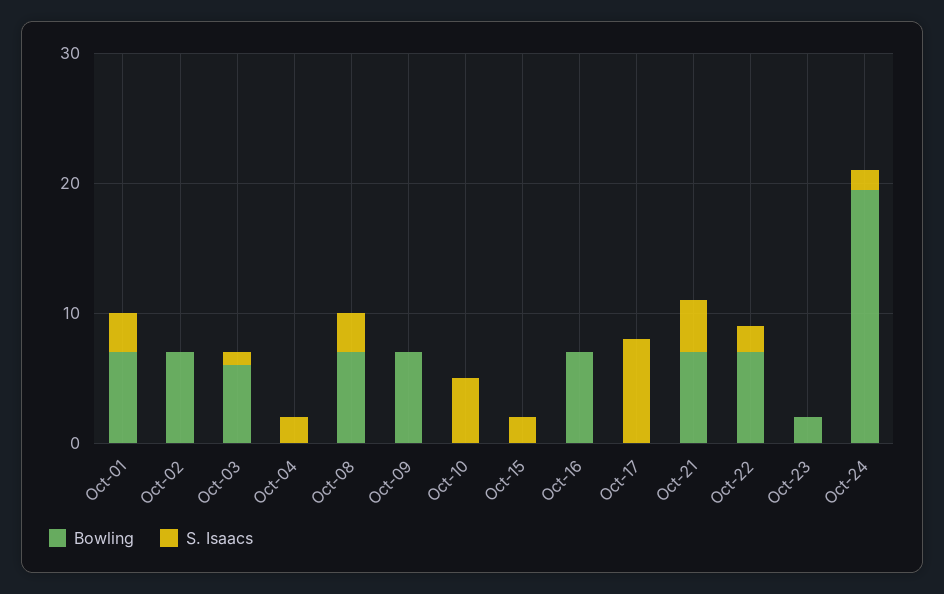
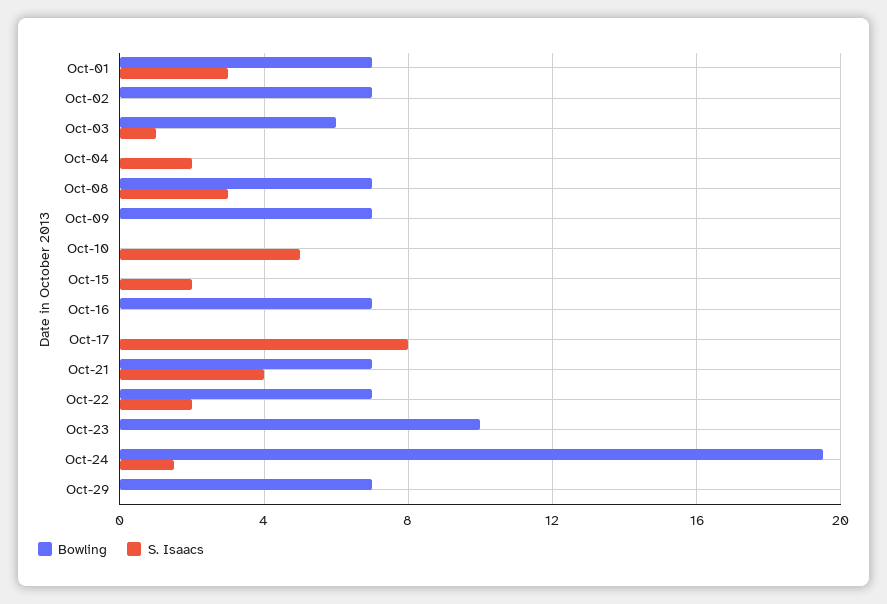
Bowling, Oct-23: 2 -> 10
Bowling, Oct-29: none -> 7
S. Isaacs, Oct-29: none -> 0

